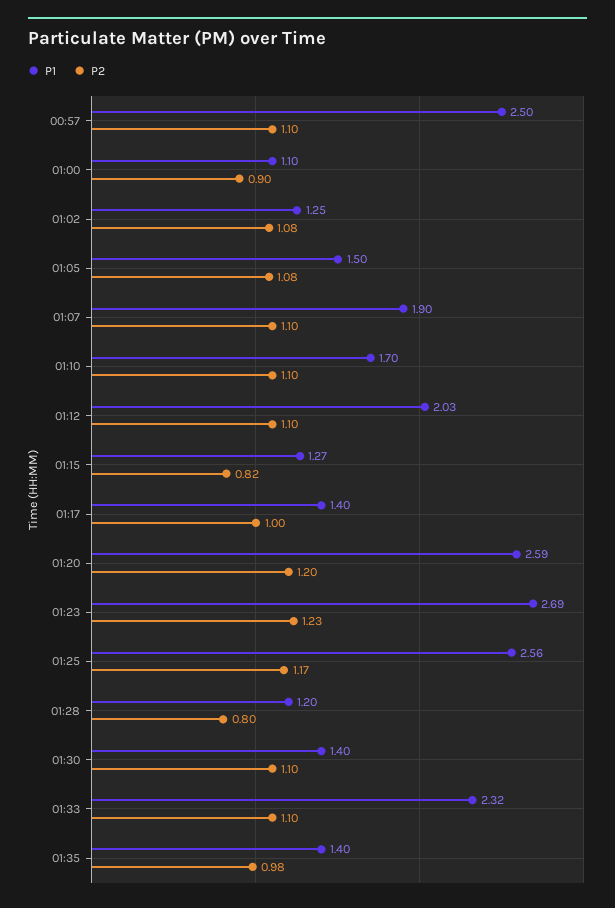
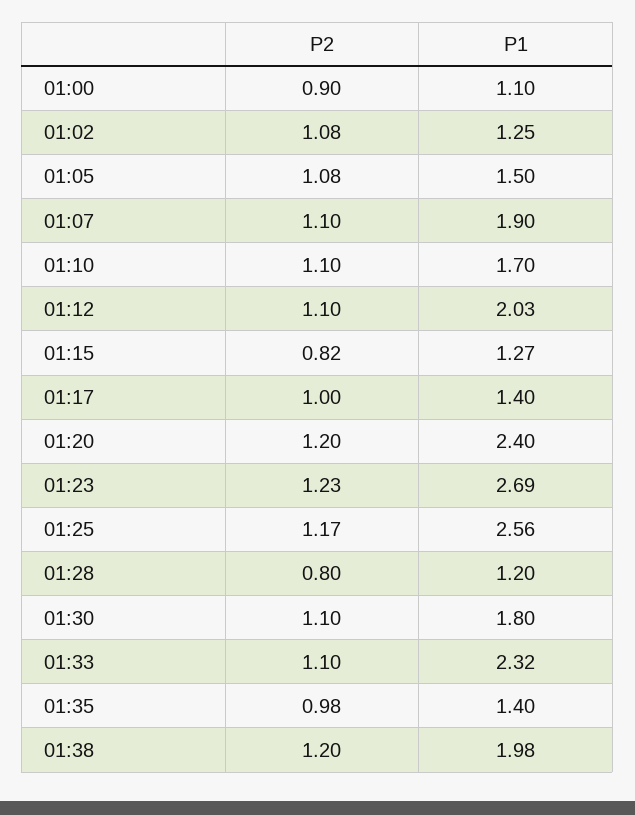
P1, 00:57: 2.5 -> none
P2, 00:57: 1.1 -> none
P1, 01:20: 2.59 -> 2.4
P1, 01:30: 1.4 -> 1.8
P2, 01:38: none -> 1.2
P1, 01:38: none -> 1.98

